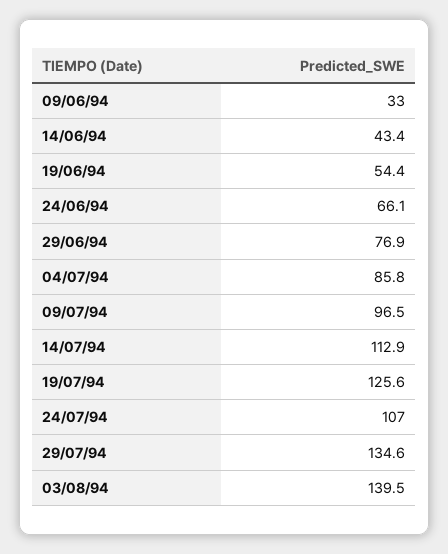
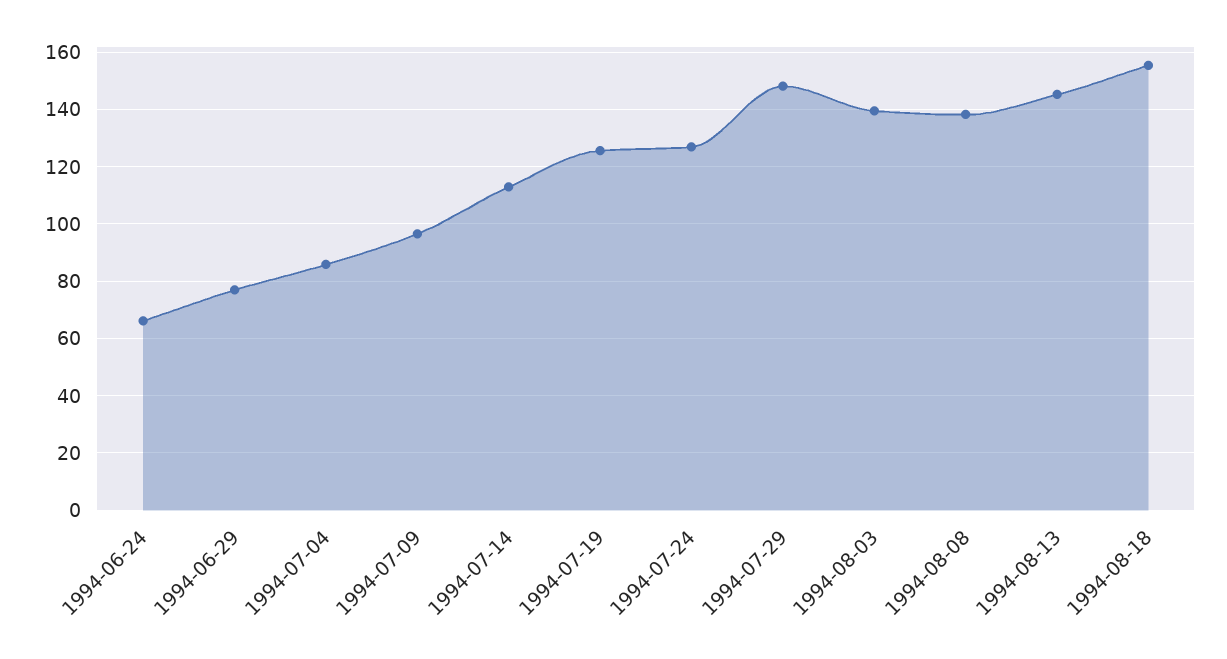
09/06/94: 33 -> none
14/06/94: 43.4 -> none
19/06/94: 54.4 -> none
24/07/94: 107 -> 127.5
29/07/94: 134.6 -> 147.5
1994-08-08: none -> 137.5
1994-08-13: none -> 145
1994-08-18: none -> 155

